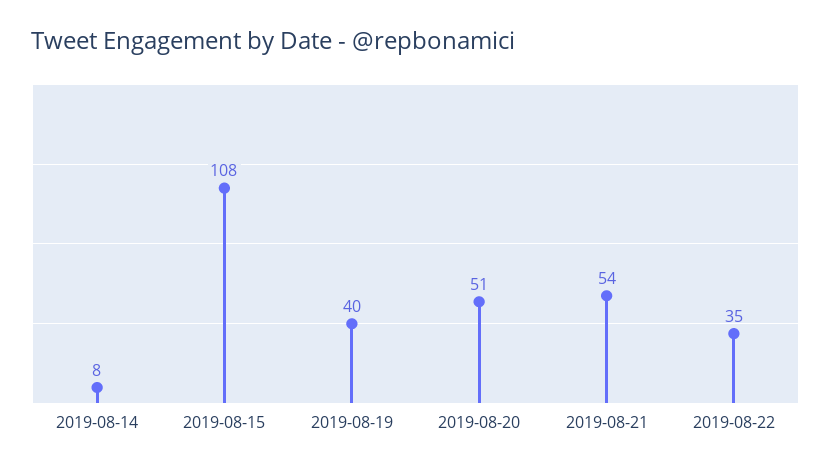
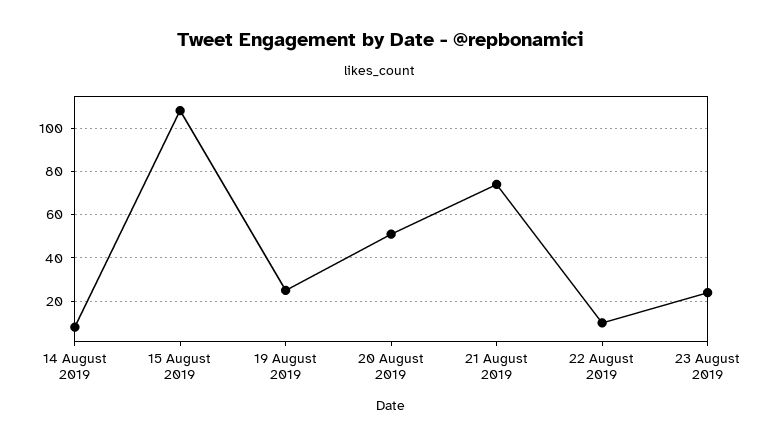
2019-08-19: 40 -> 25
2019-08-21: 54 -> 75
2019-08-22: 35 -> 10
23 August 2019: none -> 25

